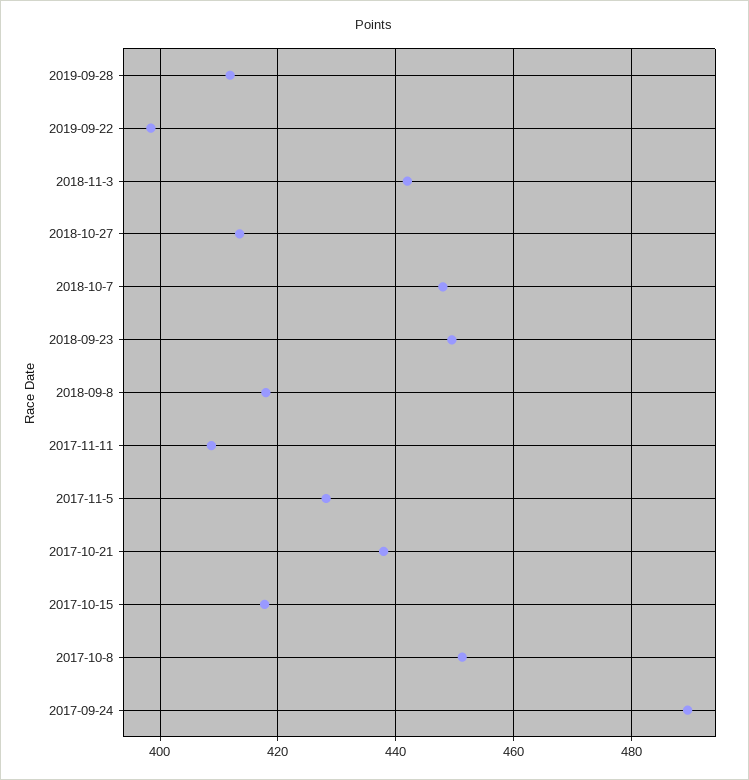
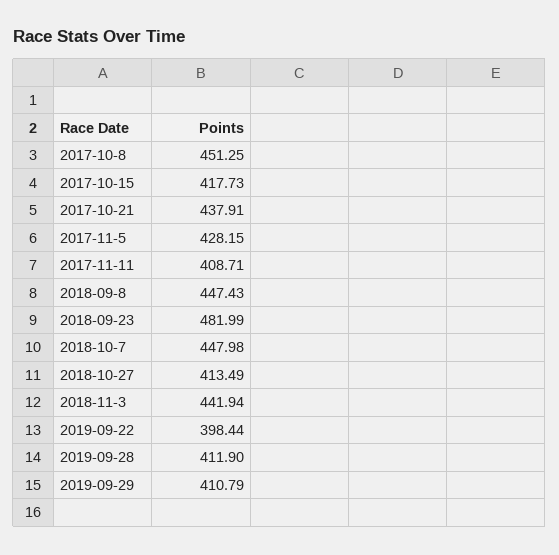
2018-09-23: 450 -> 481.99
2018-09-8: 418 -> 447.43
2017-09-24: 490 -> none
2019-09-29: none -> 410.79

